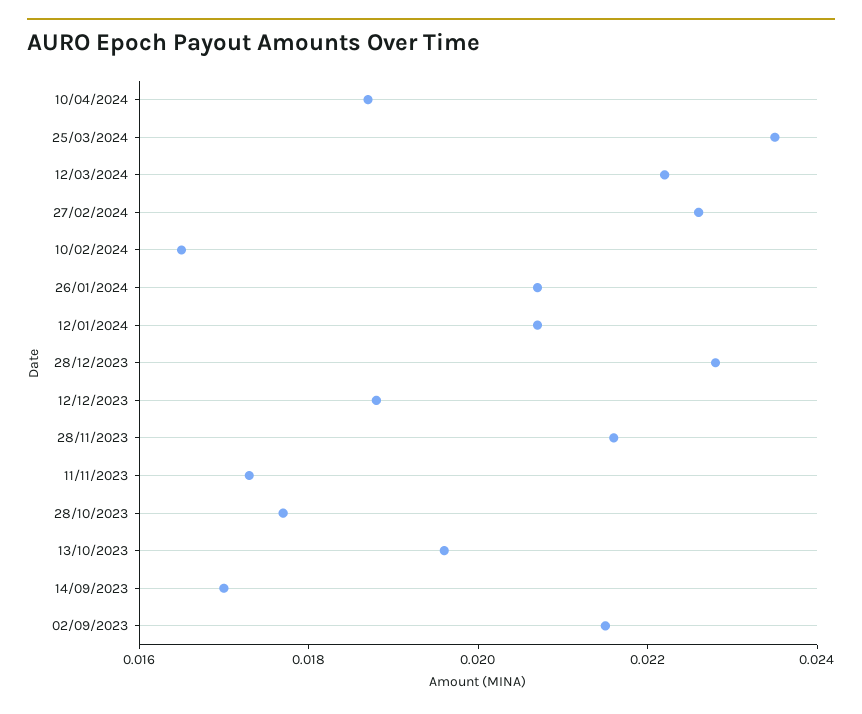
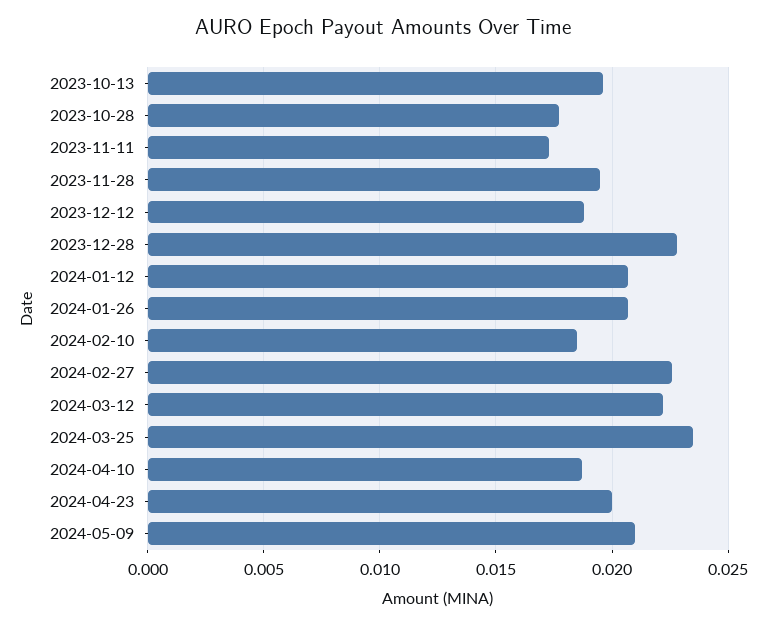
10/02/2024: 0.0165 -> 0.0185
28/11/2023: 0.0215 -> 0.0195
14/09/2023: 0.017 -> none
02/09/2023: 0.0215 -> none
2024-04-23: none -> 0.02
2024-05-09: none -> 0.021

